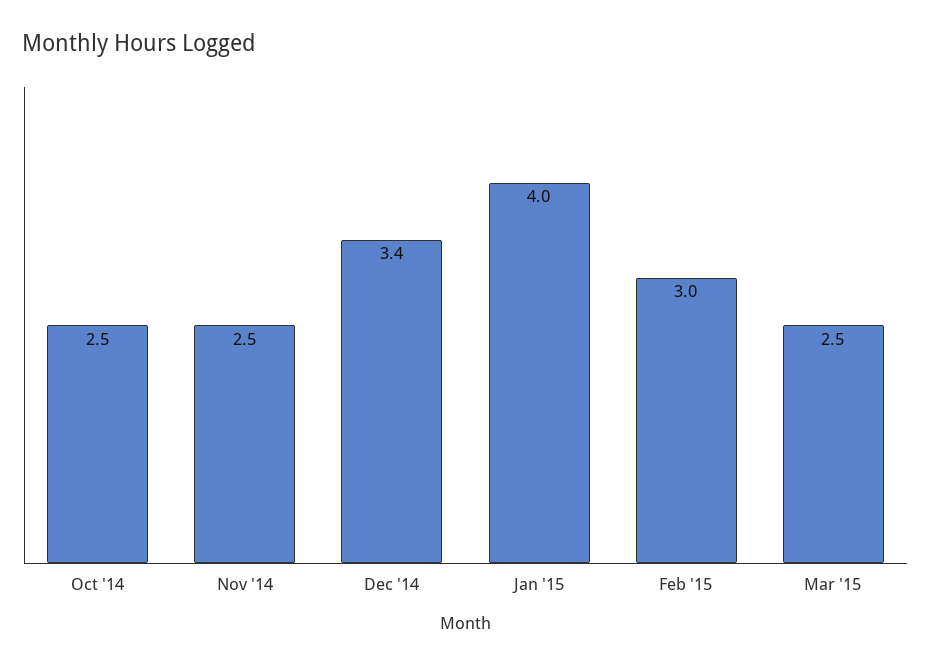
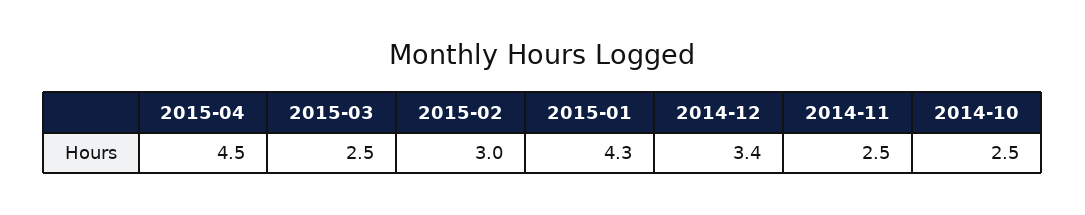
Jan '15: 4 -> 4.3
2015-04: none -> 4.5

